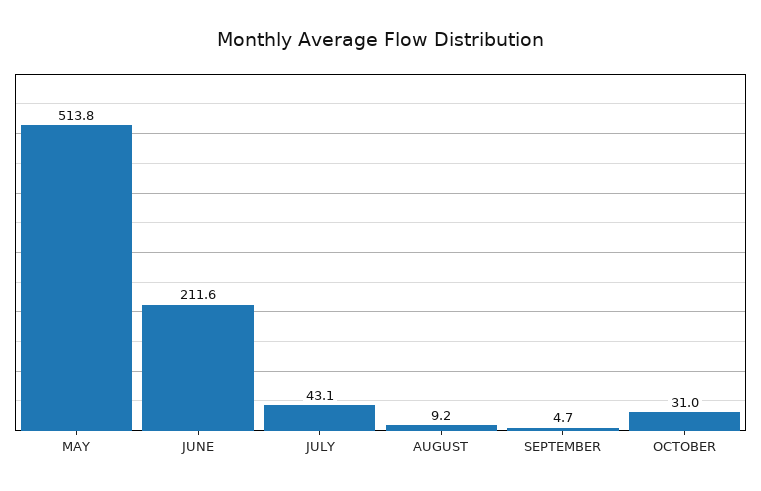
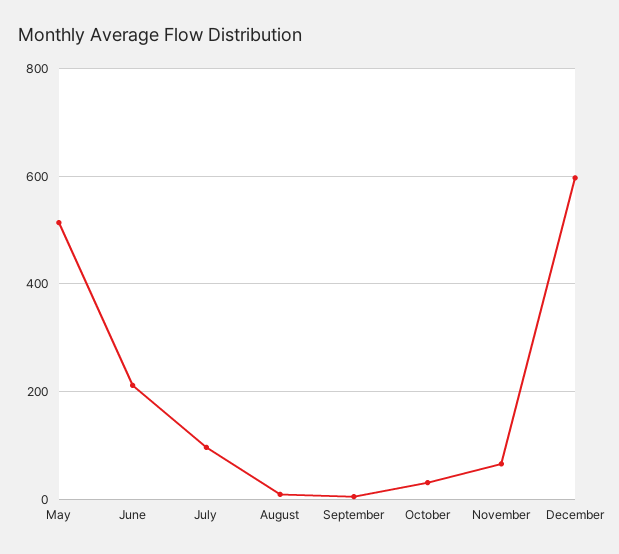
JULY: 43.1 -> 100
November: none -> 60
December: none -> 600

